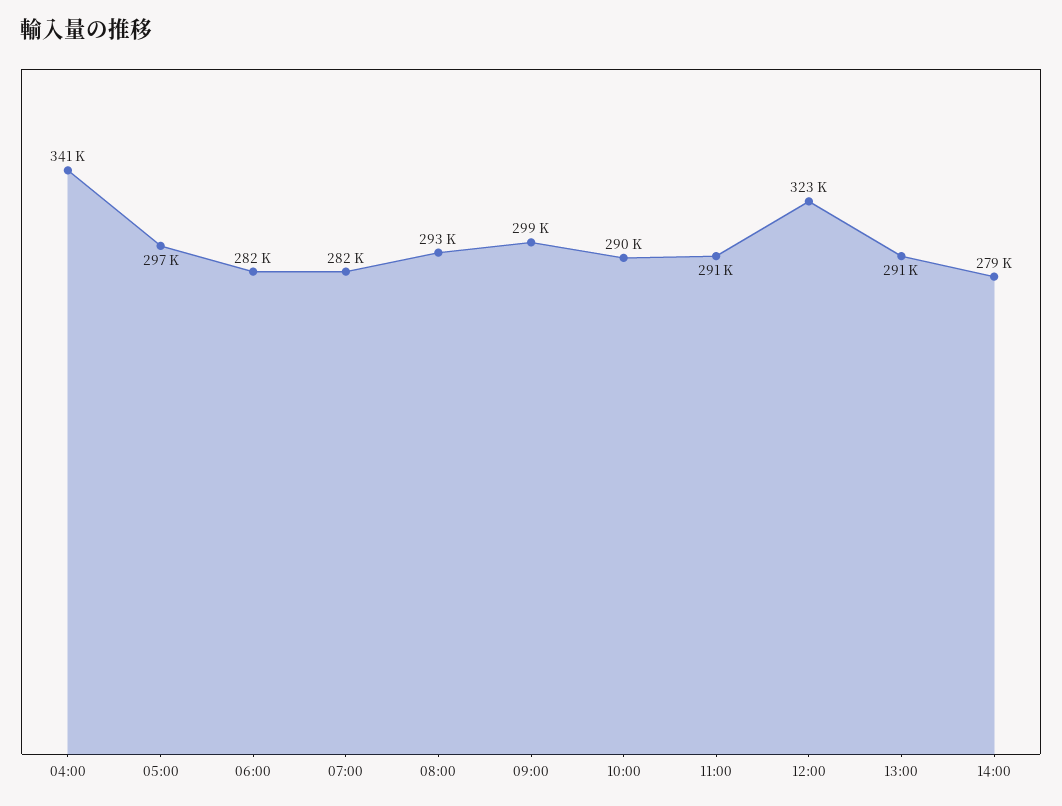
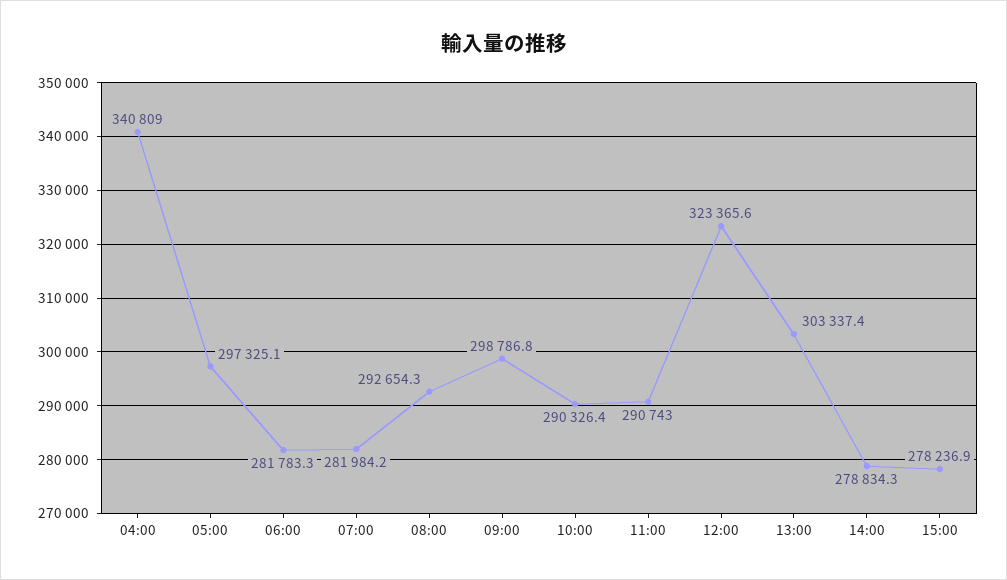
13:00: 291000 -> 303337.4
15:00: none -> 278236.9

